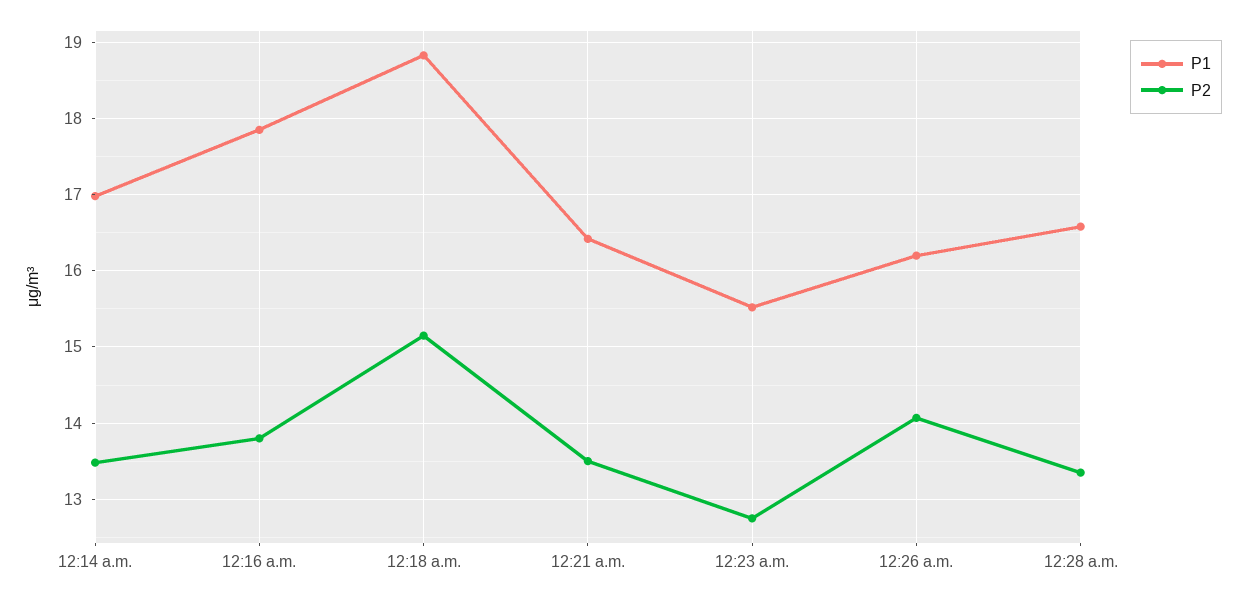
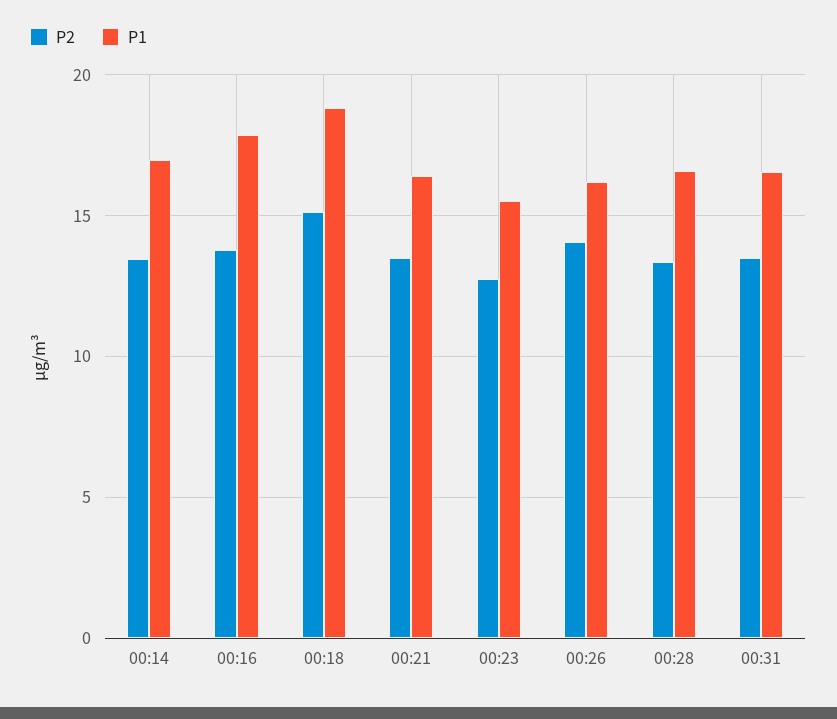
P2, 00:31: none -> 13.5
P1, 00:31: none -> 16.5

